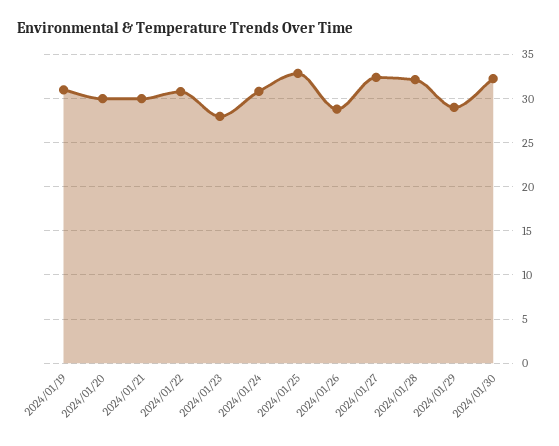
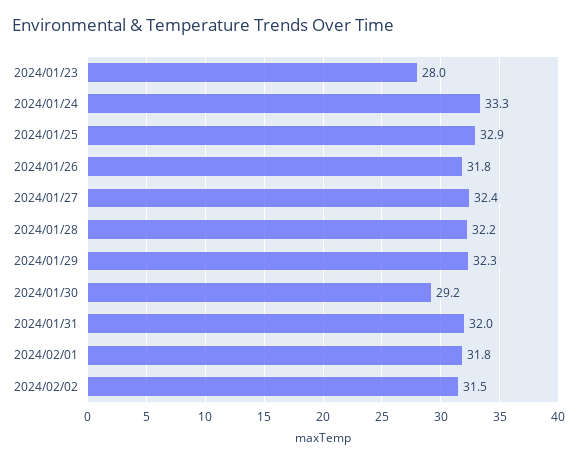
2024/01/19: 31 -> none
2024/01/20: 30 -> none
2024/01/21: 30 -> none
2024/01/22: 31 -> none
2024/01/24: 31 -> 33.3
2024/01/26: 29 -> 31.8
2024/01/29: 29 -> 32.3
2024/01/30: 32 -> 29.2
2024/01/31: none -> 32
2024/02/01: none -> 31.8
2024/02/02: none -> 31.5

